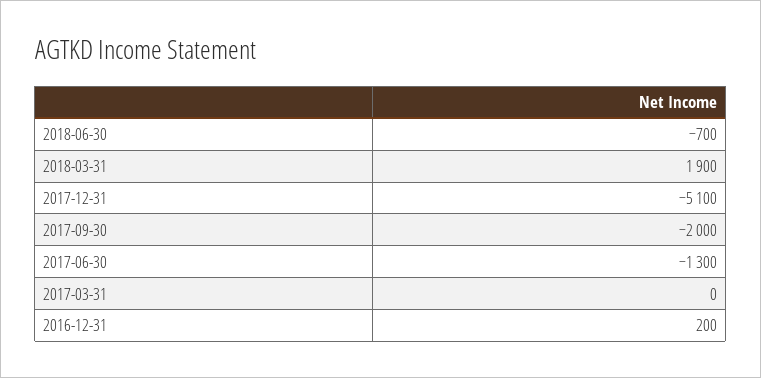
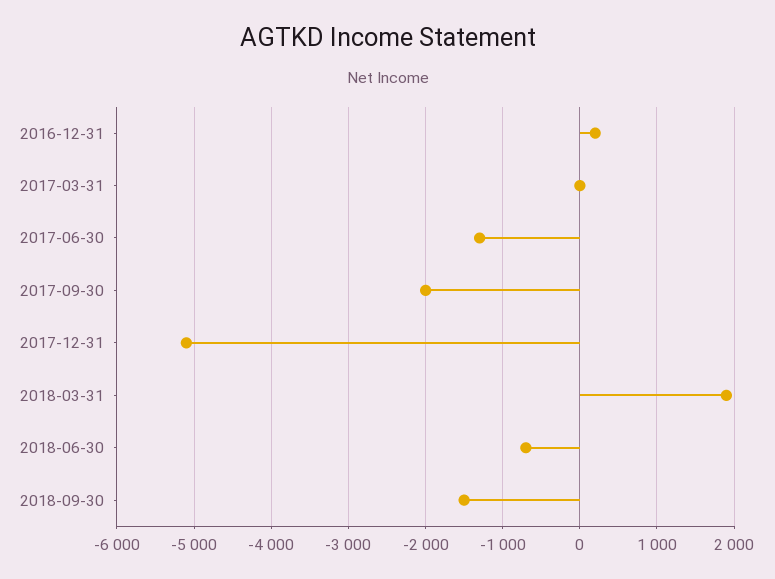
2018-09-30: none -> -1500

